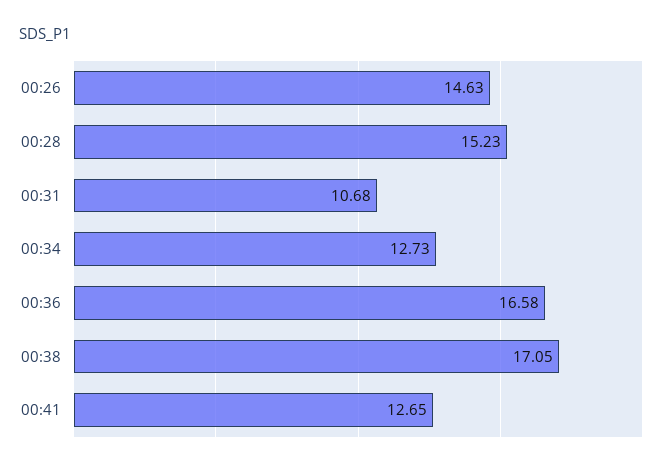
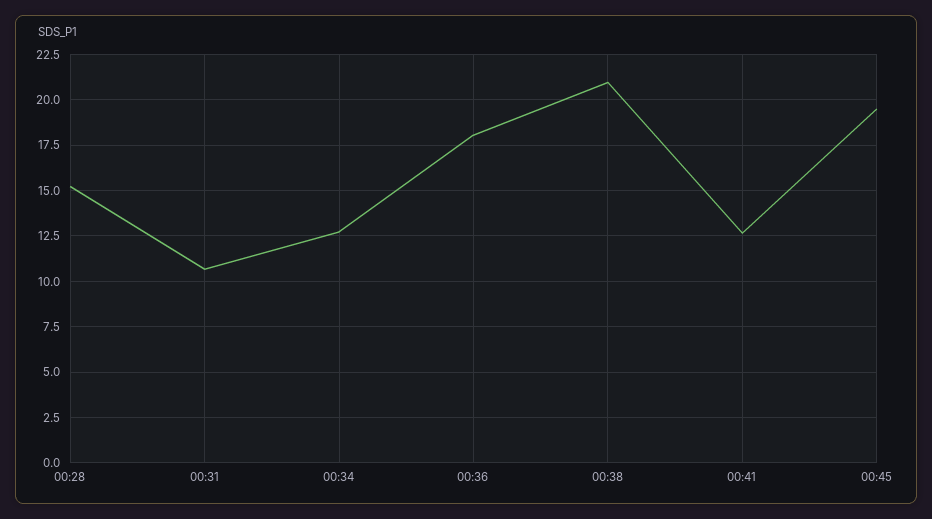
00:26: 14.63 -> none
00:36: 16.58 -> 18
00:38: 17.05 -> 21
00:45: none -> 19.5

